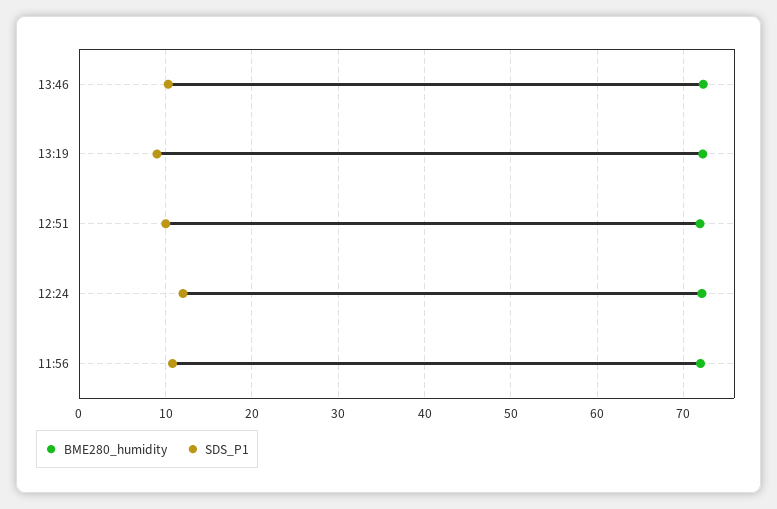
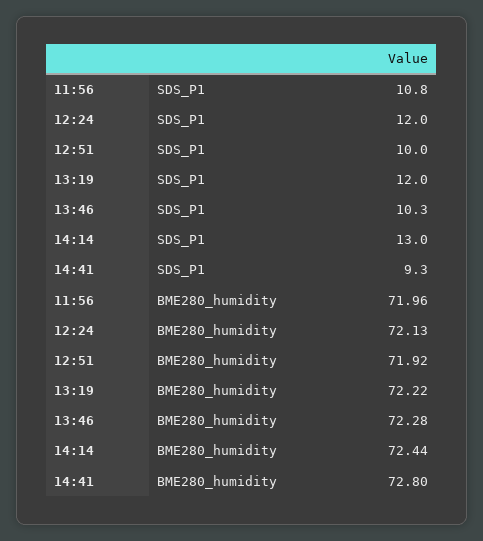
SDS_P1, 13:19: 9 -> 12
SDS_P1, 14:14: none -> 13
SDS_P1, 14:41: none -> 9.3
BME280_humidity, 14:14: none -> 72.44
BME280_humidity, 14:41: none -> 72.8

